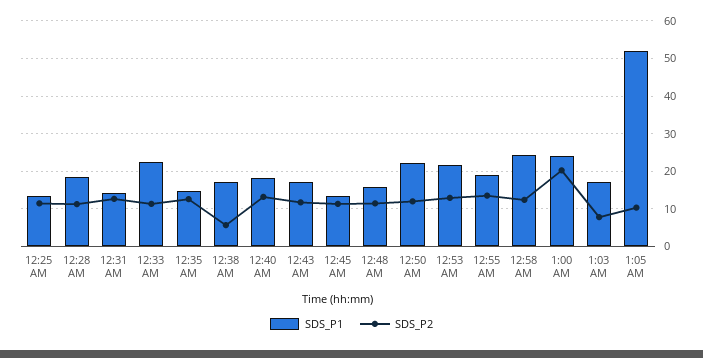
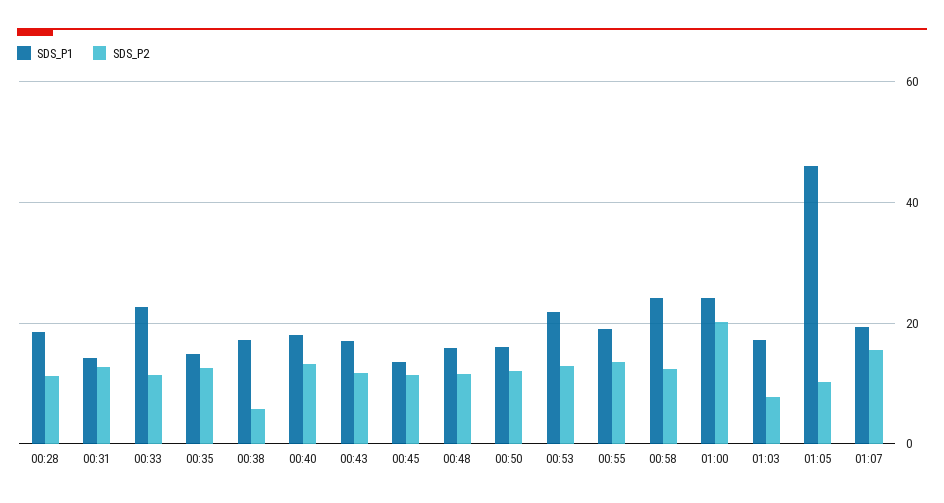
SDS_P1, 12:25 AM: 14 -> none
SDS_P2, 12:25 AM: 12 -> none
SDS_P1, 12:50 AM: 22 -> 16
SDS_P1, 1:05 AM: 52 -> 46
SDS_P1, 01:07: none -> 20
SDS_P2, 01:07: none -> 16

